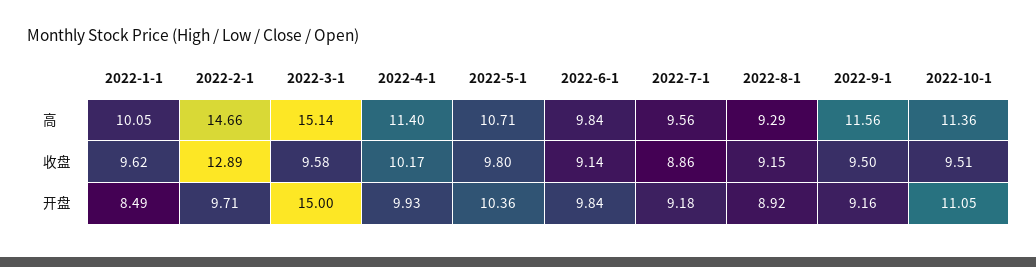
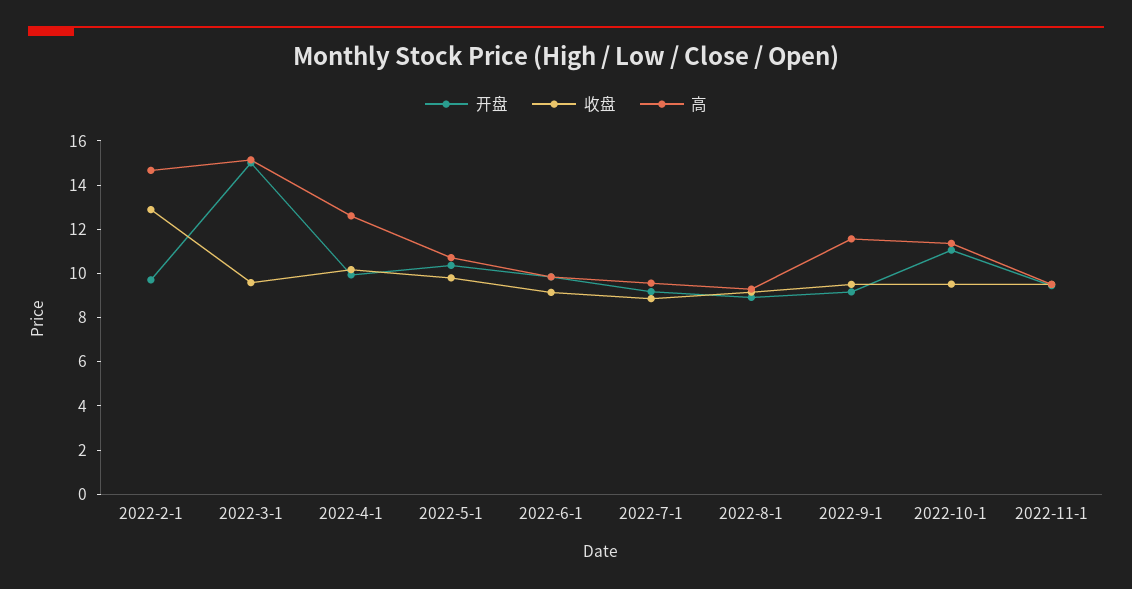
高, 2022-1-1: 10.05 -> none
高, 2022-4-1: 11.4 -> 12.5
收盘, 2022-1-1: 9.62 -> none
开盘, 2022-1-1: 8.49 -> none
开盘, 2022-11-1: none -> 9.5
收盘, 2022-11-1: none -> 9.5
高, 2022-11-1: none -> 9.5

